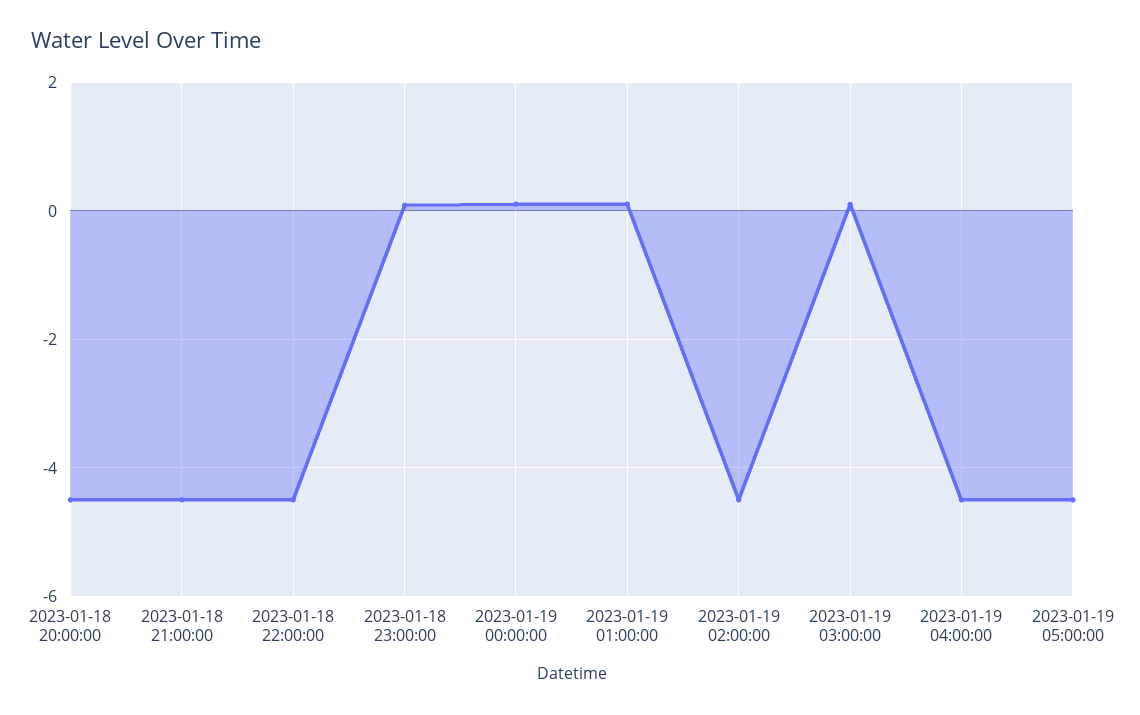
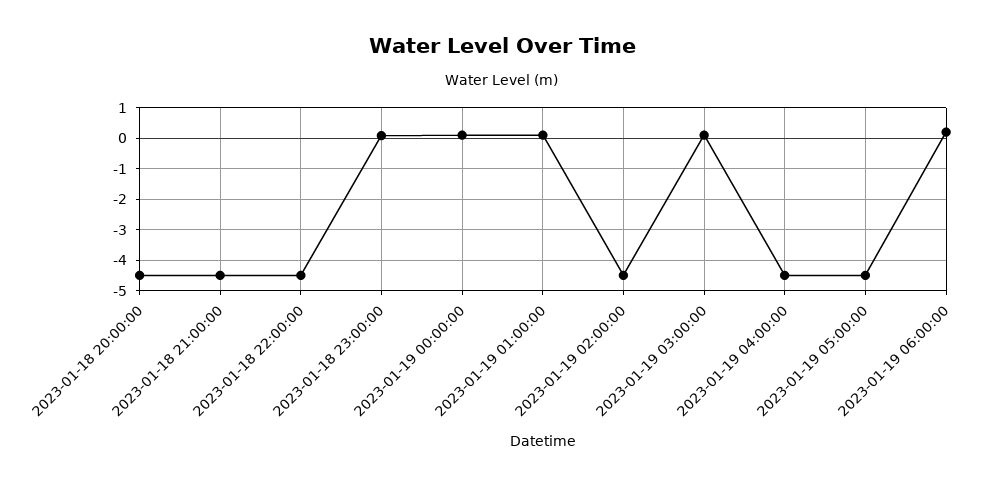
2023-01-19 06:00:00: none -> 0.2

